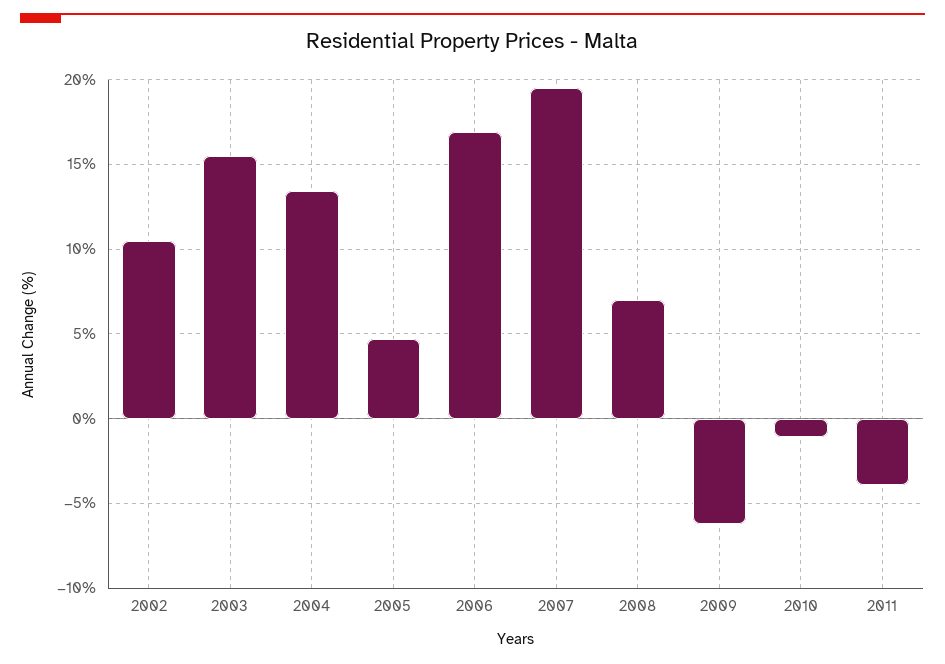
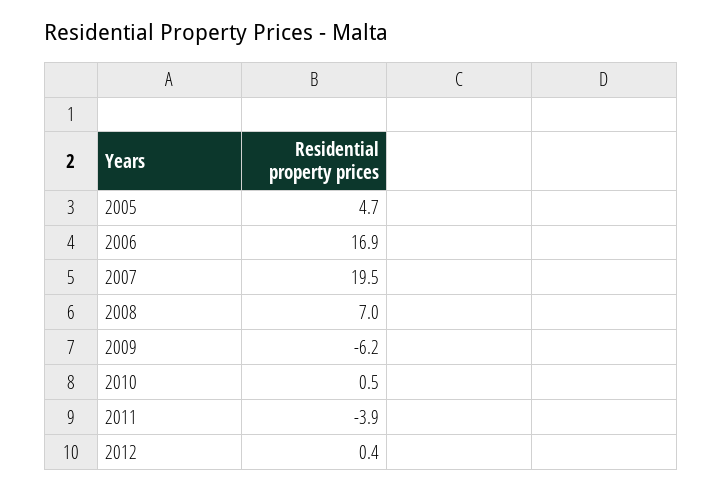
2002: 10.5 -> none
2003: 15.5 -> none
2004: 13.5 -> none
2010: -1 -> 0.5
2012: none -> 0.4

